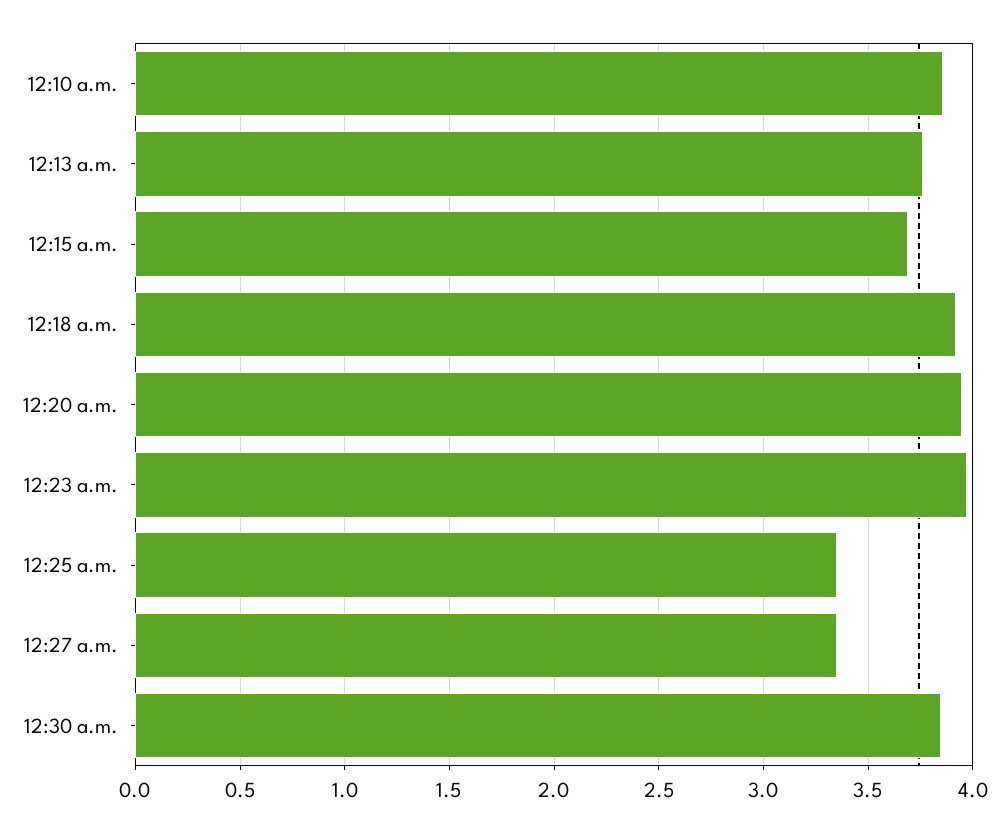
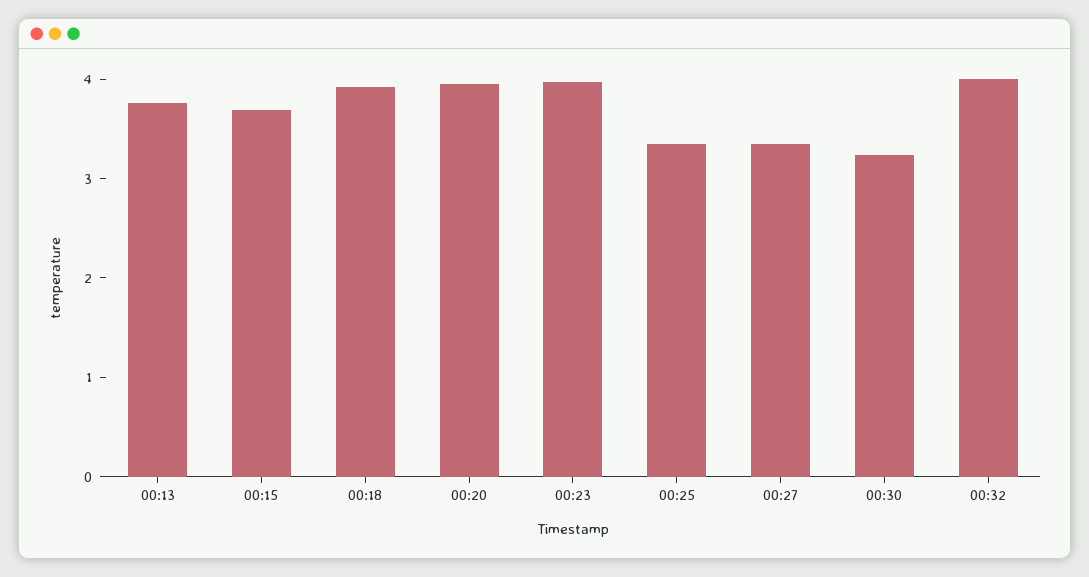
12:10 a.m.: 3.85 -> none
12:30 a.m.: 3.85 -> 3.2
00:32: none -> 4

